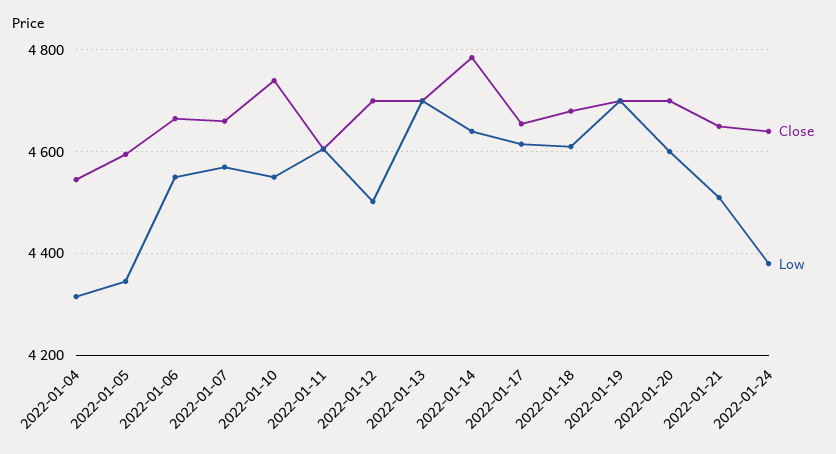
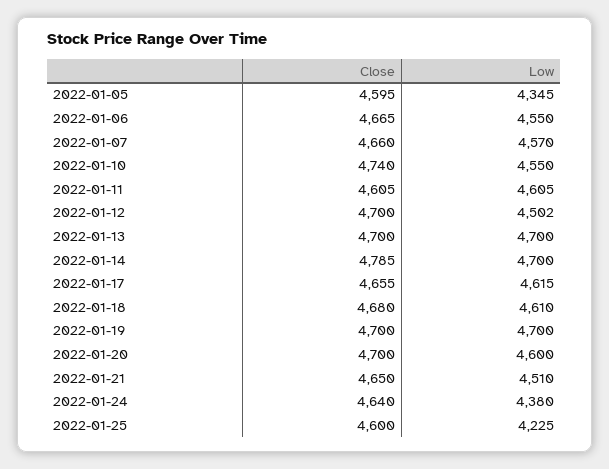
Close, 2022-01-04: 4540 -> none
Low, 2022-01-04: 4320 -> none
Low, 2022-01-14: 4640 -> 4700
Close, 2022-01-25: none -> 4600
Low, 2022-01-25: none -> 4225

